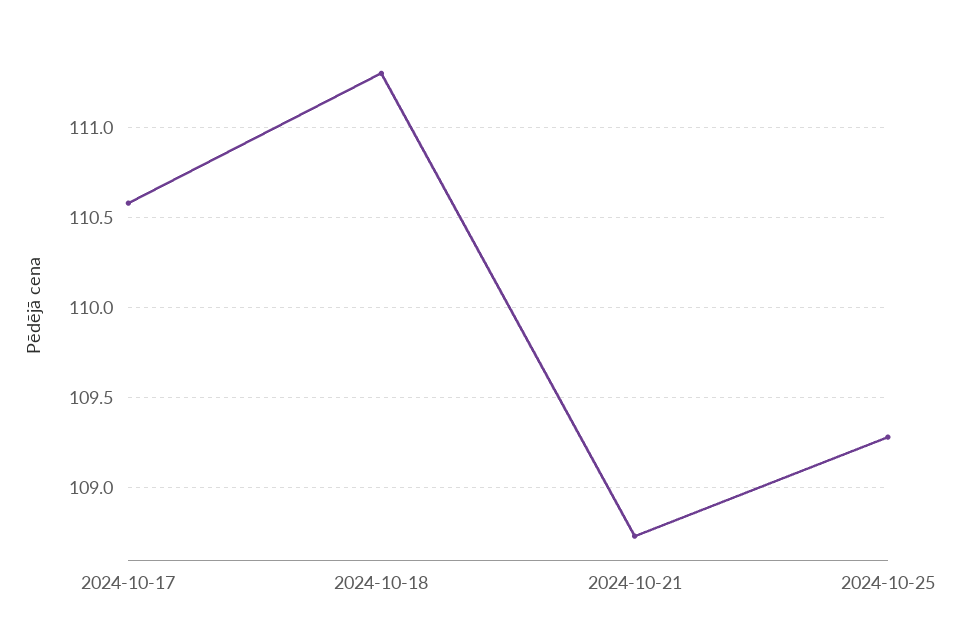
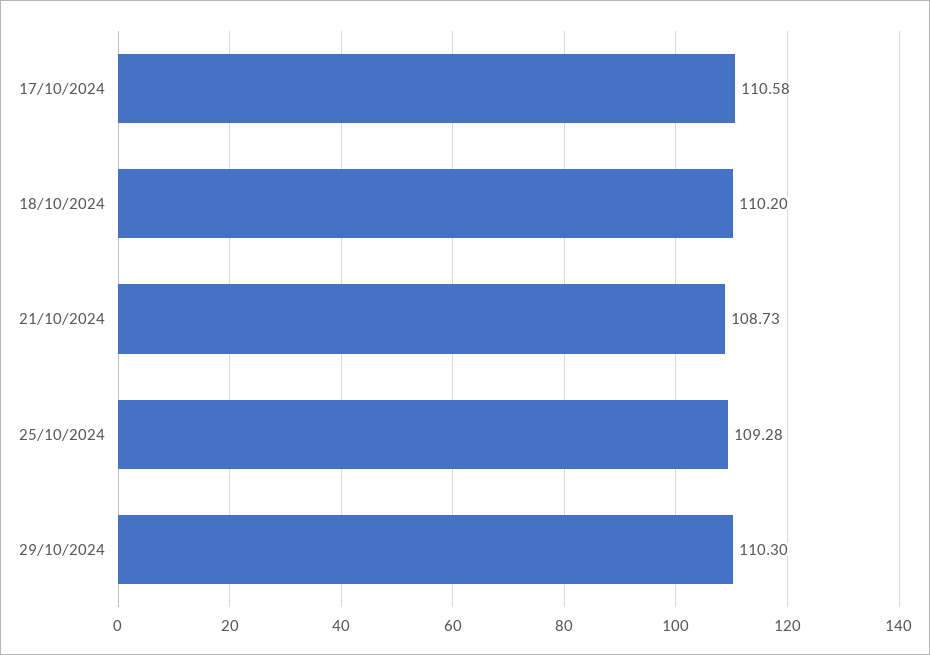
2024-10-18: 111.3 -> 110.2
29/10/2024: none -> 110.3

